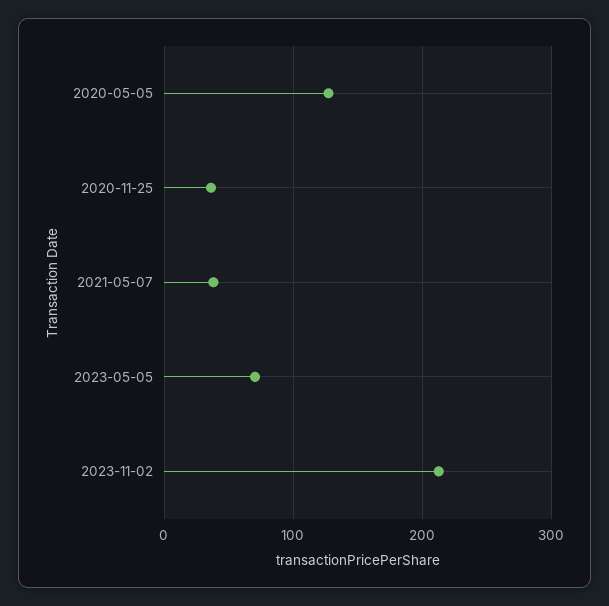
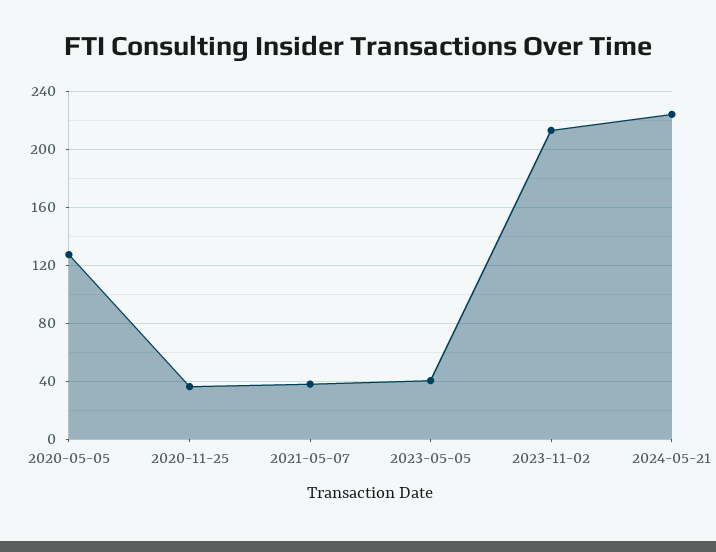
2023-05-05: 70 -> 40
2024-05-21: none -> 225

